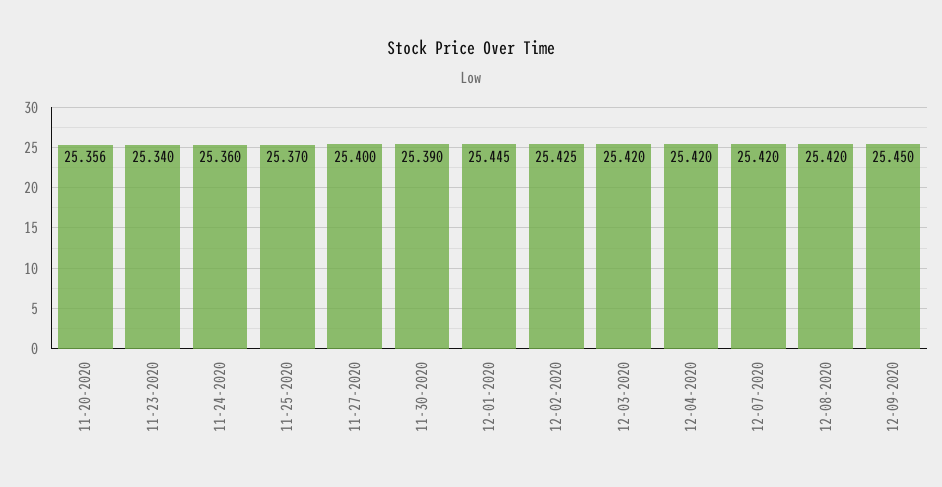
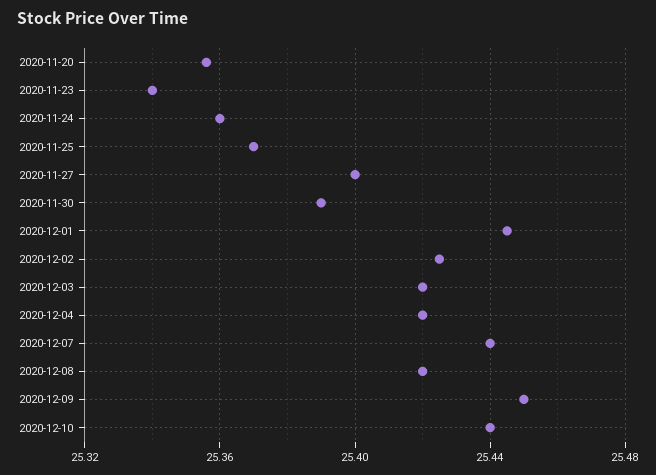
12-07-2020: 25.42 -> 25.44
2020-12-10: none -> 25.44

